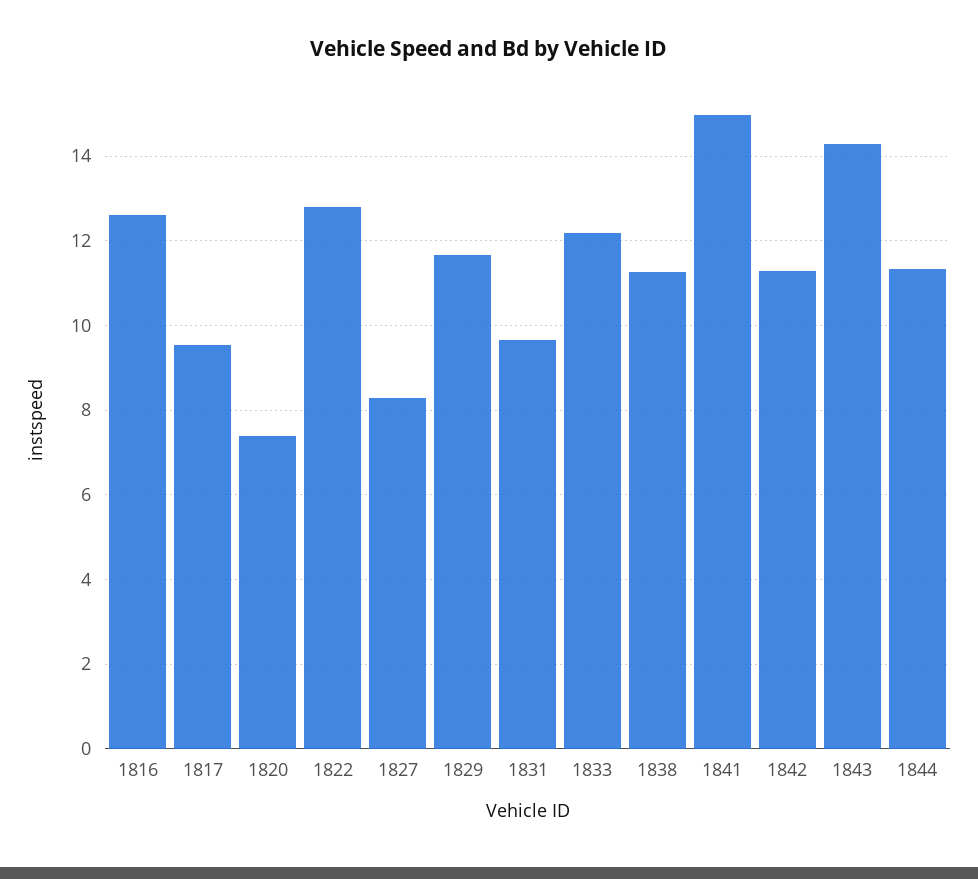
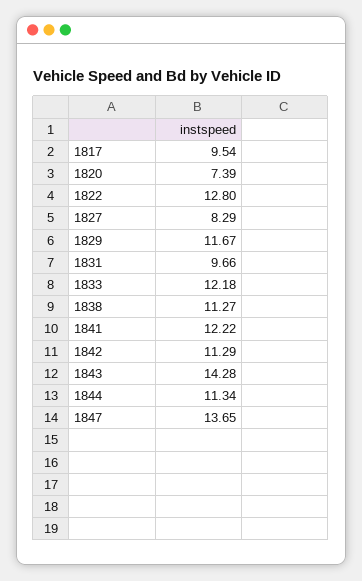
1816: 12.6 -> none
1841: 15 -> 12.22
1847: none -> 13.65

